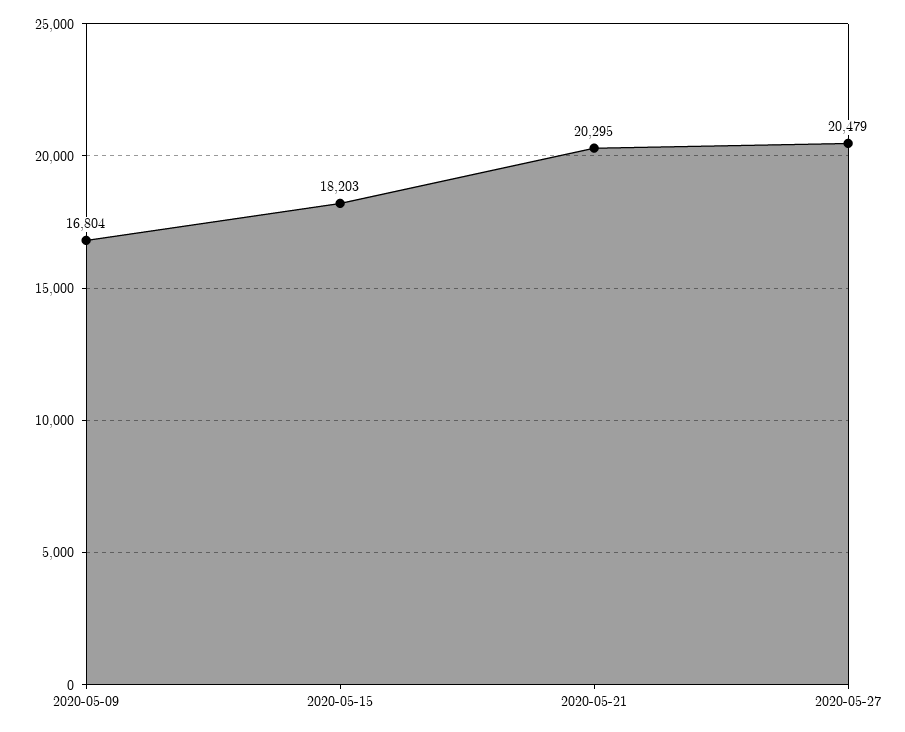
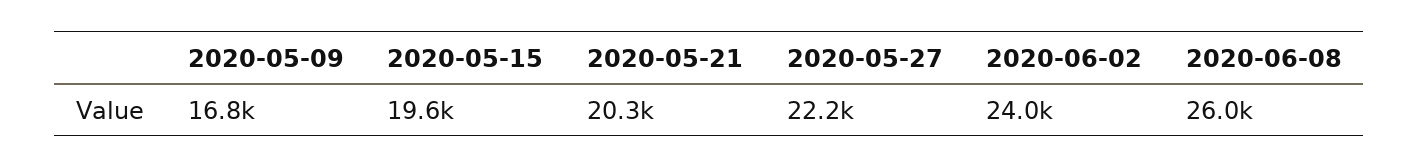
2020-05-15: 18203 -> 19600
2020-05-27: 20479 -> 22200
2020-06-02: none -> 24000
2020-06-08: none -> 26000

